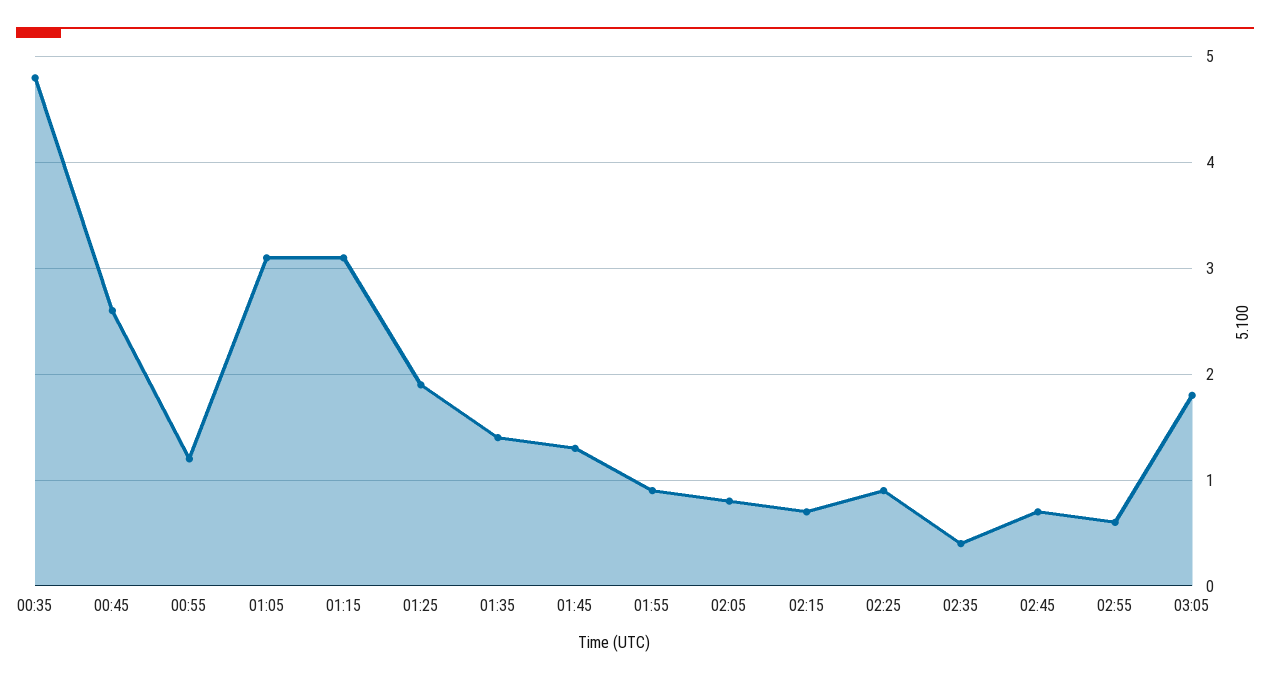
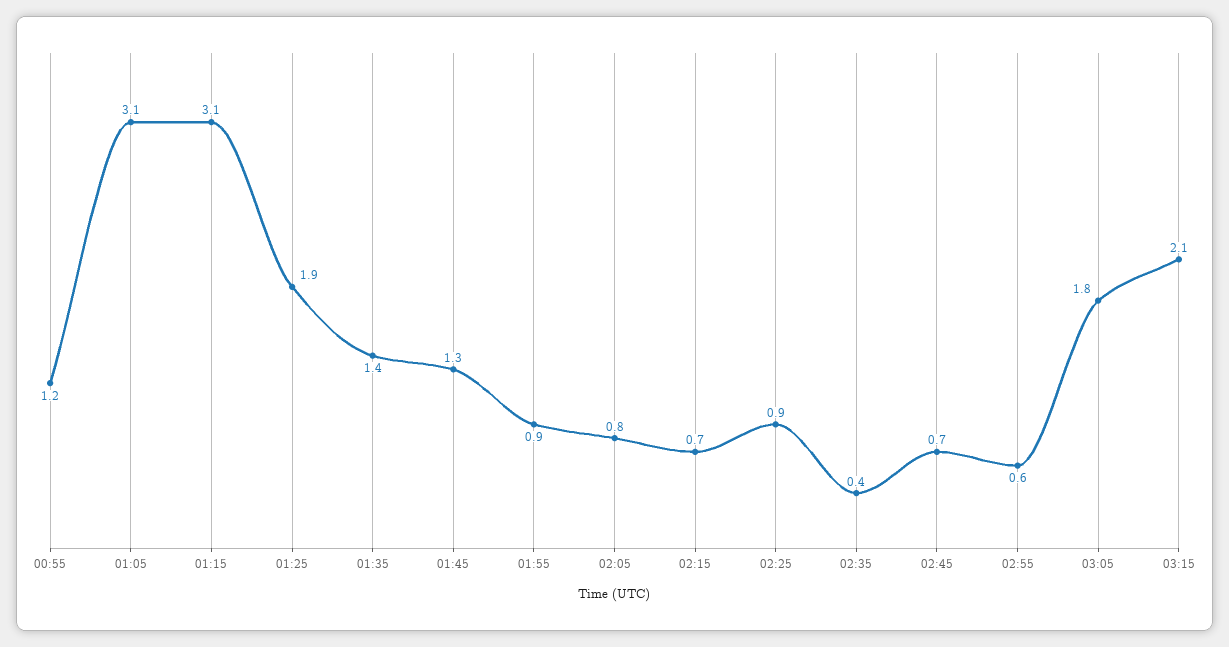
00:35: 4.8 -> none
00:45: 2.6 -> none
03:15: none -> 2.1

